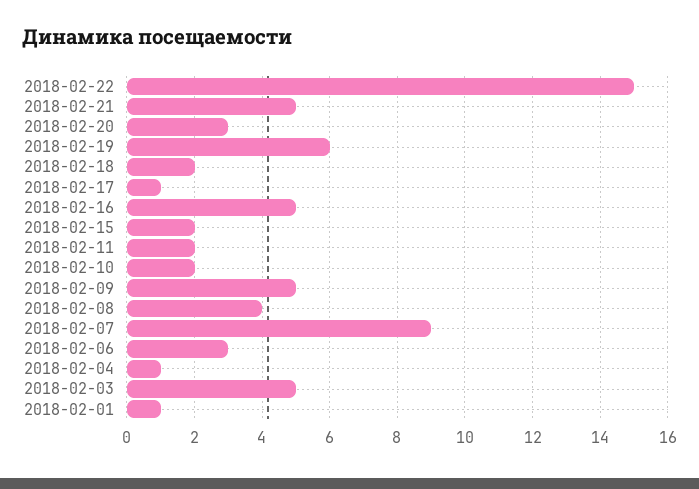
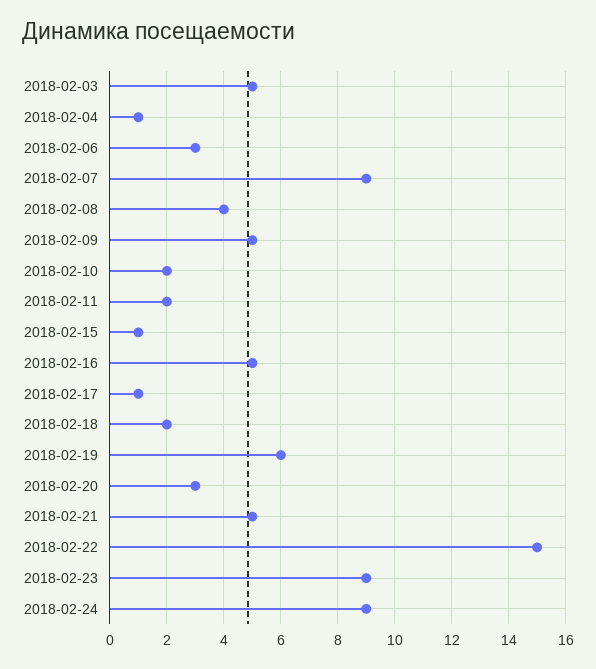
2018-02-15: 2 -> 1
2018-02-01: 1 -> none
2018-02-23: none -> 9
2018-02-24: none -> 9

